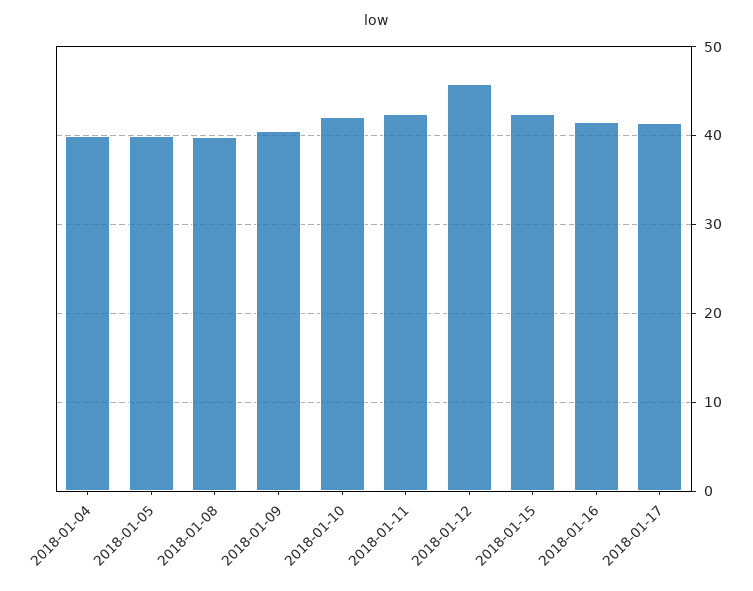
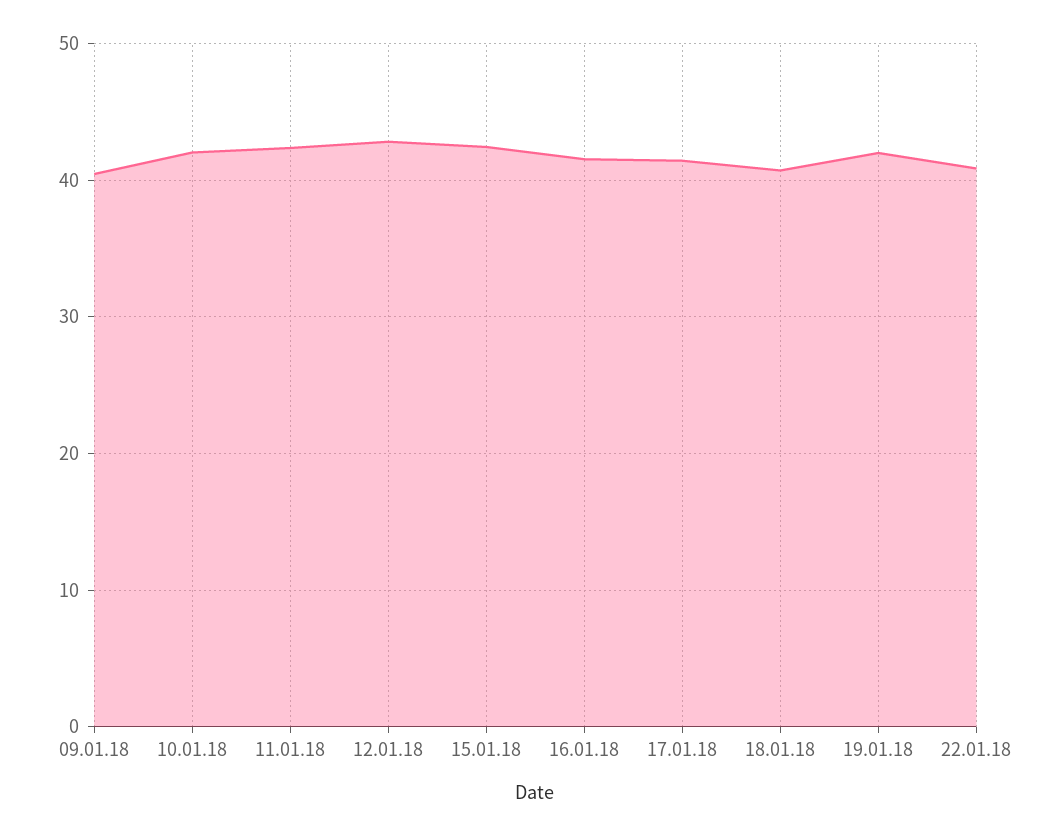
2018-01-04: 40 -> none
2018-01-05: 40 -> none
2018-01-08: 40 -> none
2018-01-12: 46 -> 43
18.01.18: none -> 41
19.01.18: none -> 42
22.01.18: none -> 41

